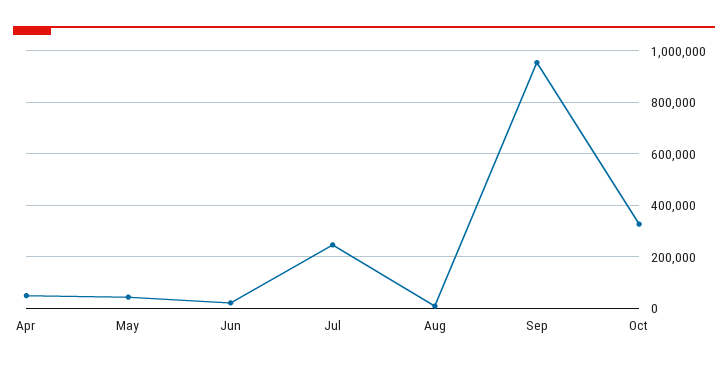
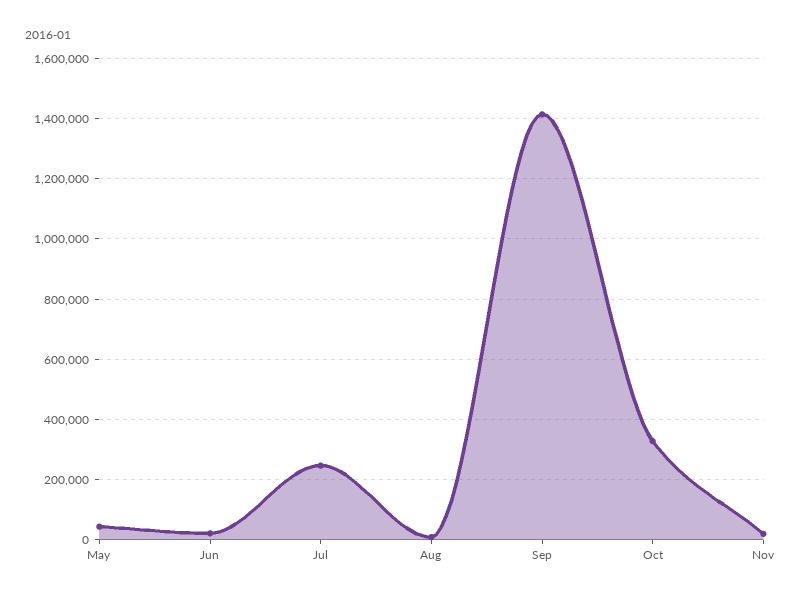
Apr: 50000 -> none
Sep: 950000 -> 1420000
Nov: none -> 20000

